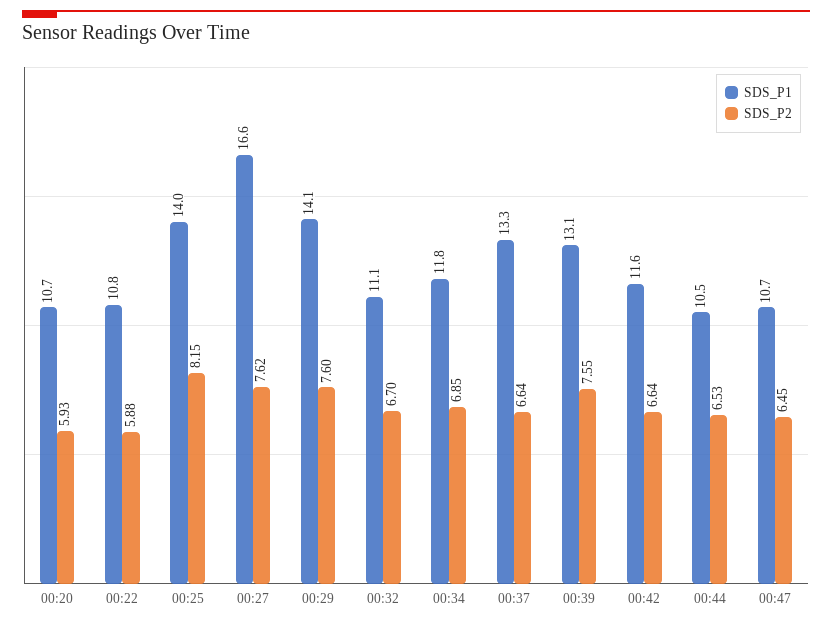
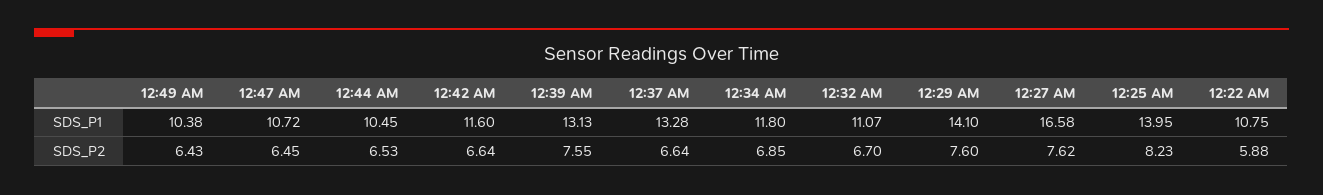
SDS_P1, 00:20: 10.7 -> none
SDS_P2, 00:20: 5.93 -> none
SDS_P2, 00:25: 8.15 -> 8.23
SDS_P1, 12:49 AM: none -> 10.38
SDS_P2, 12:49 AM: none -> 6.43

